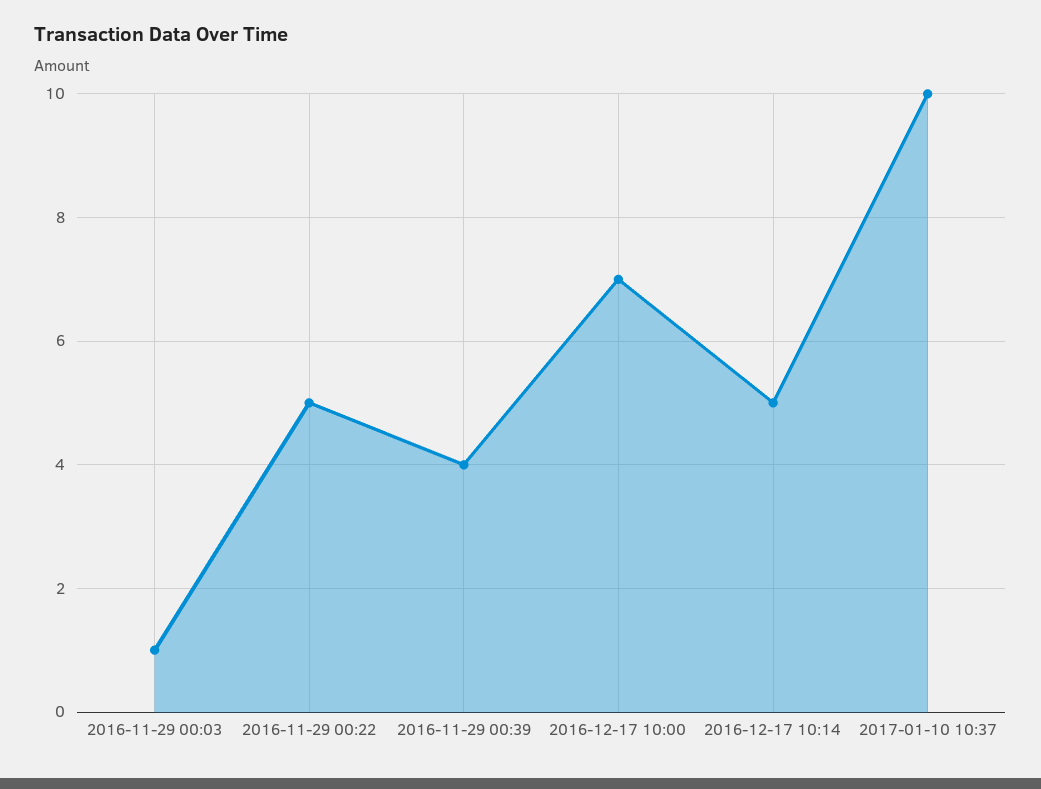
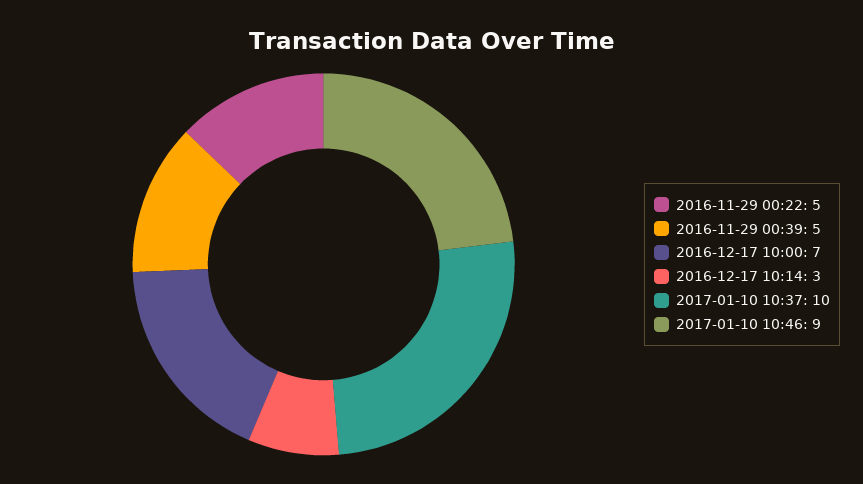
2016-11-29 00:03: 1 -> none
2016-11-29 00:39: 4 -> 5
2016-12-17 10:14: 5 -> 3
2017-01-10 10:46: none -> 9

